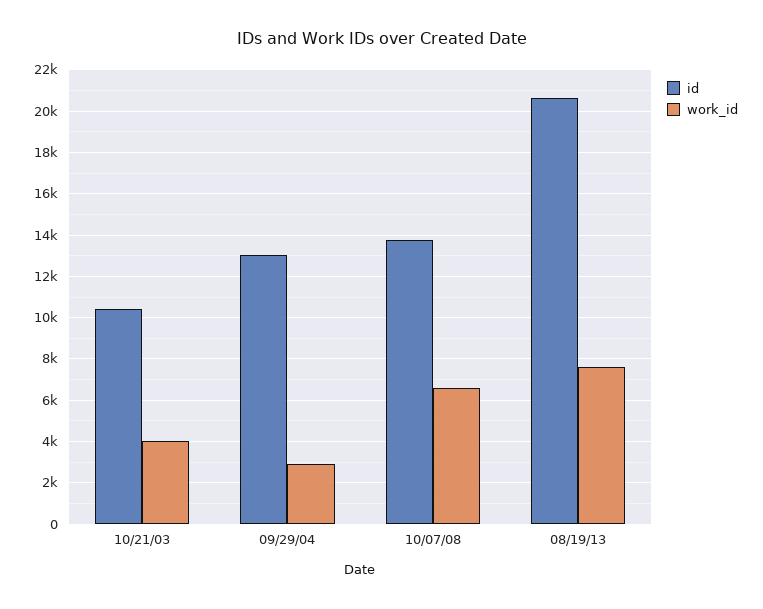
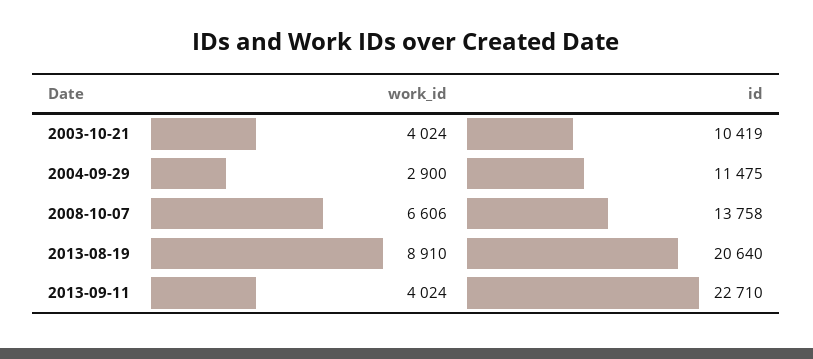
id, 09/29/04: 13000 -> 11475
work_id, 08/19/13: 7500 -> 8910
work_id, 2013-09-11: none -> 4024
id, 2013-09-11: none -> 22710

